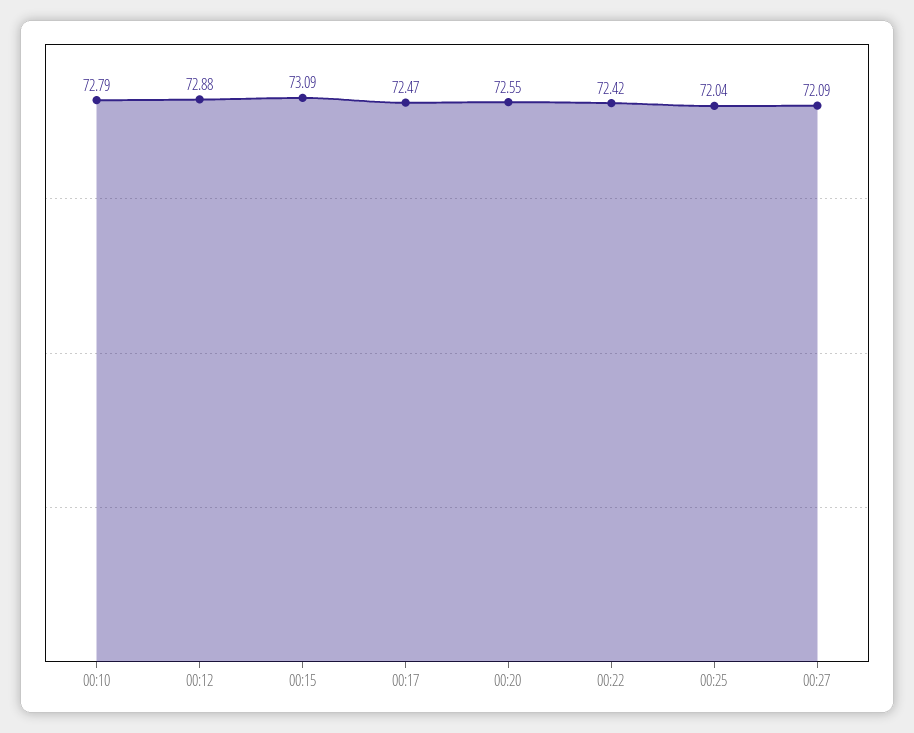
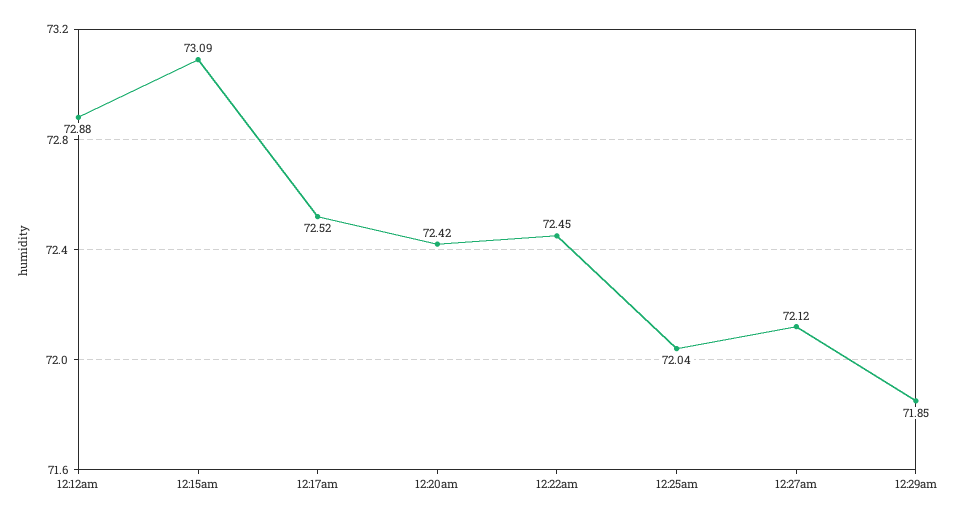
00:10: 72.79 -> none
00:17: 72.47 -> 72.52
00:20: 72.55 -> 72.42
00:22: 72.42 -> 72.45
00:27: 72.09 -> 72.12
12:29am: none -> 71.85

